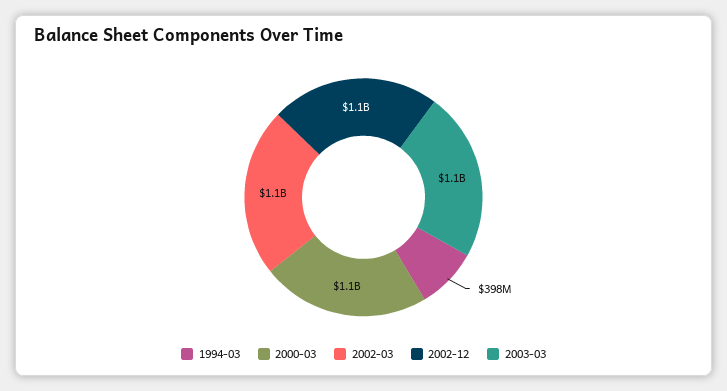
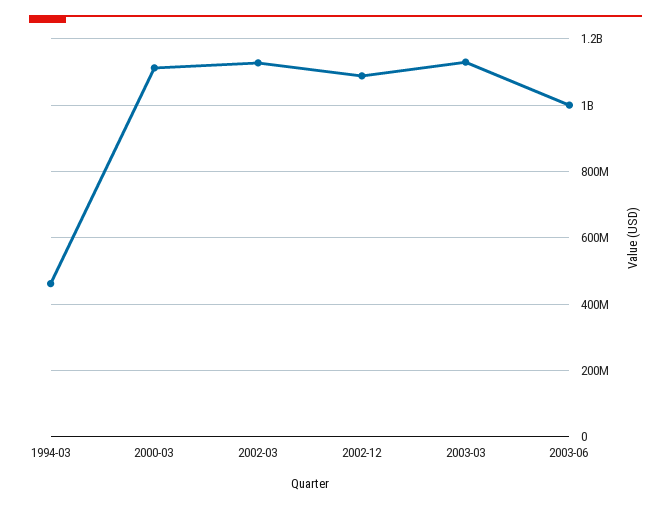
1994-03: 398000000 -> 460000000
2003-06: none -> 1000000000

